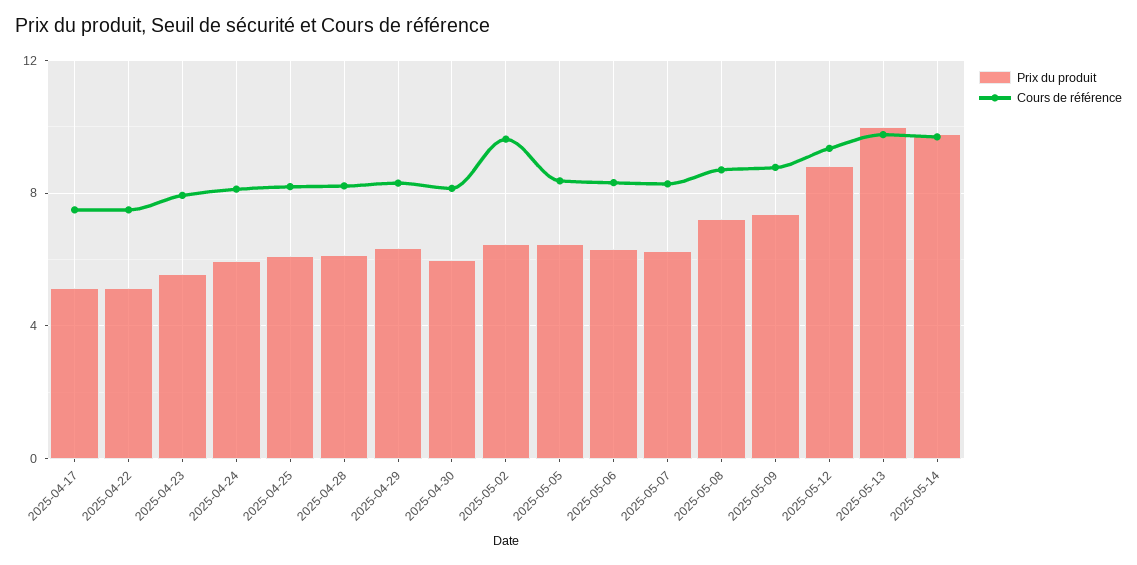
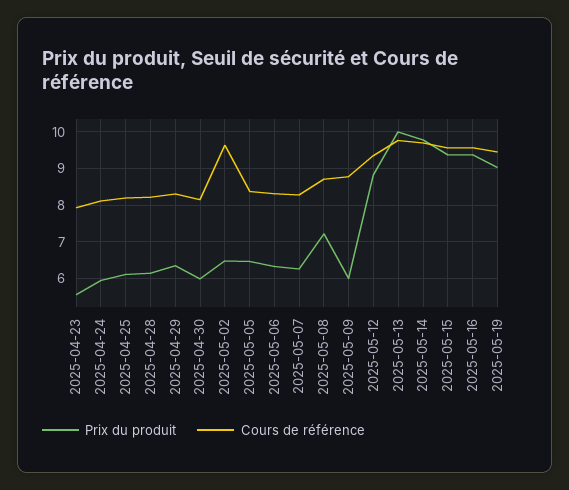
Prix du produit, 2025-04-17: 5 -> none
Cours de référence, 2025-04-17: 7.5 -> none
Prix du produit, 2025-04-22: 5 -> none
Cours de référence, 2025-04-22: 7.5 -> none
Prix du produit, 2025-05-09: 7.5 -> 6
Prix du produit, 2025-05-15: none -> 9.4
Cours de référence, 2025-05-15: none -> 9.6
Prix du produit, 2025-05-16: none -> 9.4
Cours de référence, 2025-05-16: none -> 9.6
Prix du produit, 2025-05-19: none -> 9
Cours de référence, 2025-05-19: none -> 9.4

